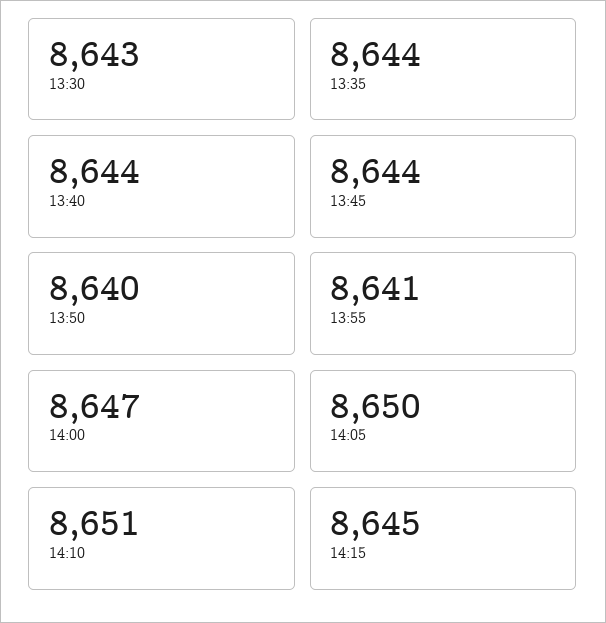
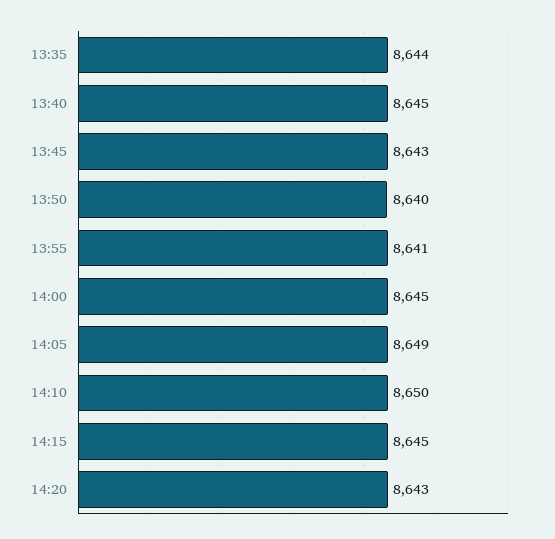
13:30: 8643 -> none
13:40: 8644 -> 8645
13:45: 8644 -> 8643
14:00: 8647 -> 8645
14:05: 8650 -> 8649
14:10: 8651 -> 8650
14:20: none -> 8643

